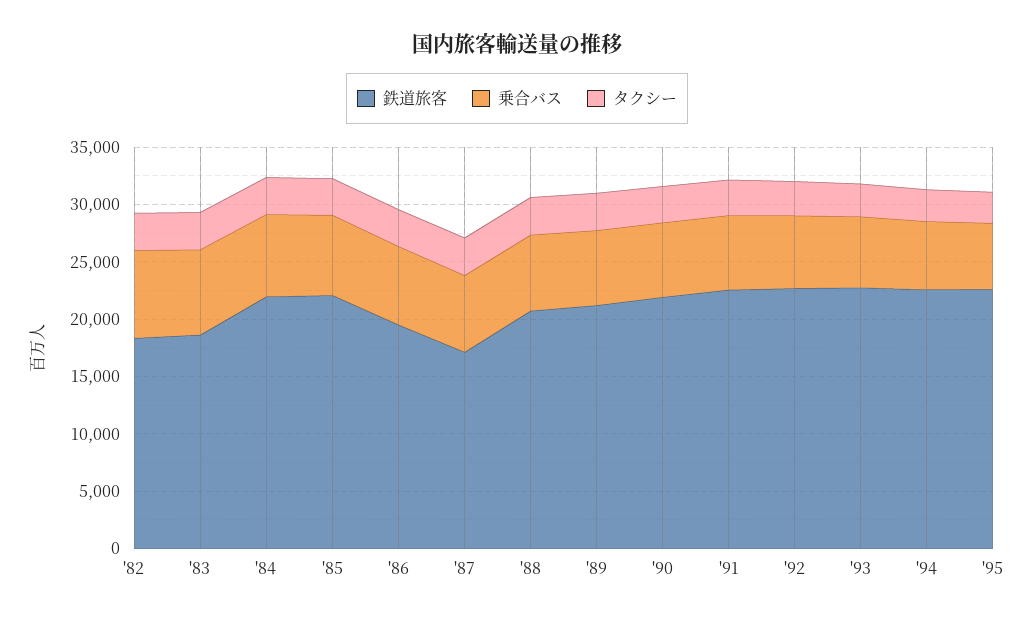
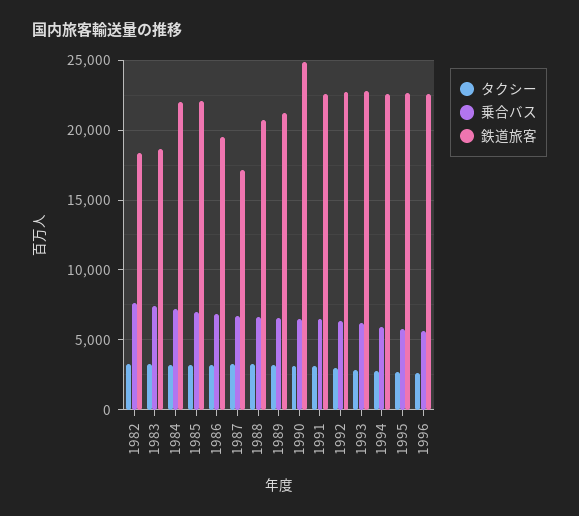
鉄道旅客, '90: 22000 -> 25000
タクシー, 1996: none -> 2500
乗合バス, 1996: none -> 5500
鉄道旅客, 1996: none -> 22500

